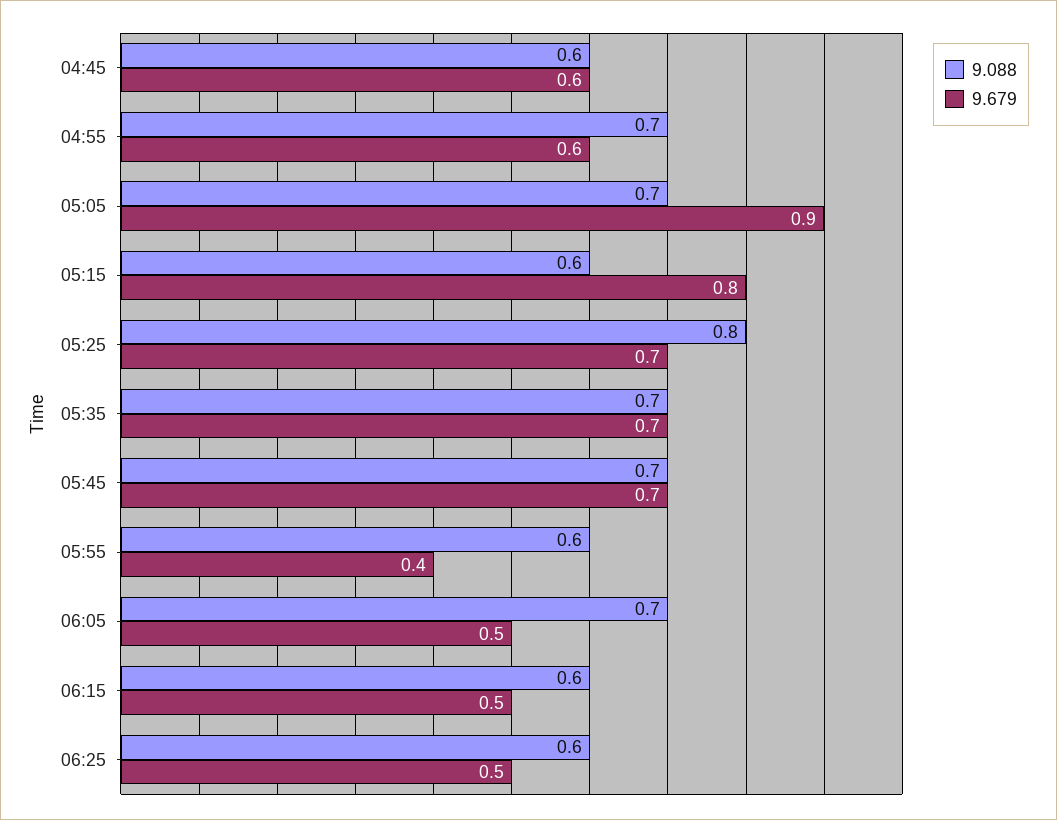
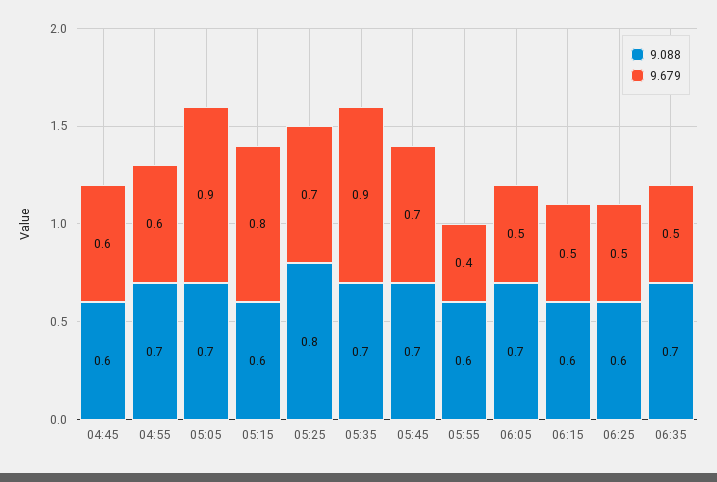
9.679, 05:35: 0.7 -> 0.9
9.088, 06:35: none -> 0.7
9.679, 06:35: none -> 0.5

